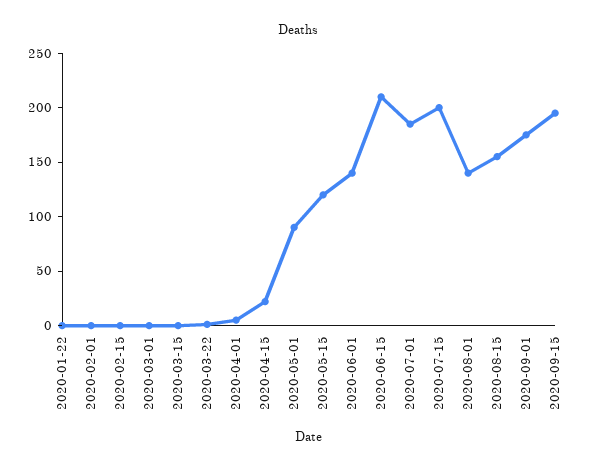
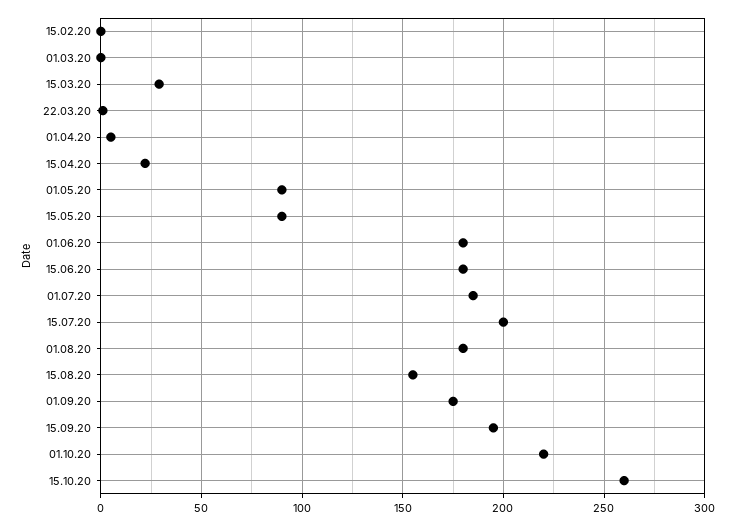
2020-01-22: 0 -> none
2020-02-01: 0 -> none
2020-03-15: 0 -> 30
2020-05-15: 120 -> 90
2020-06-01: 140 -> 180
2020-06-15: 210 -> 180
2020-08-01: 140 -> 180
01.10.20: none -> 220
15.10.20: none -> 260

